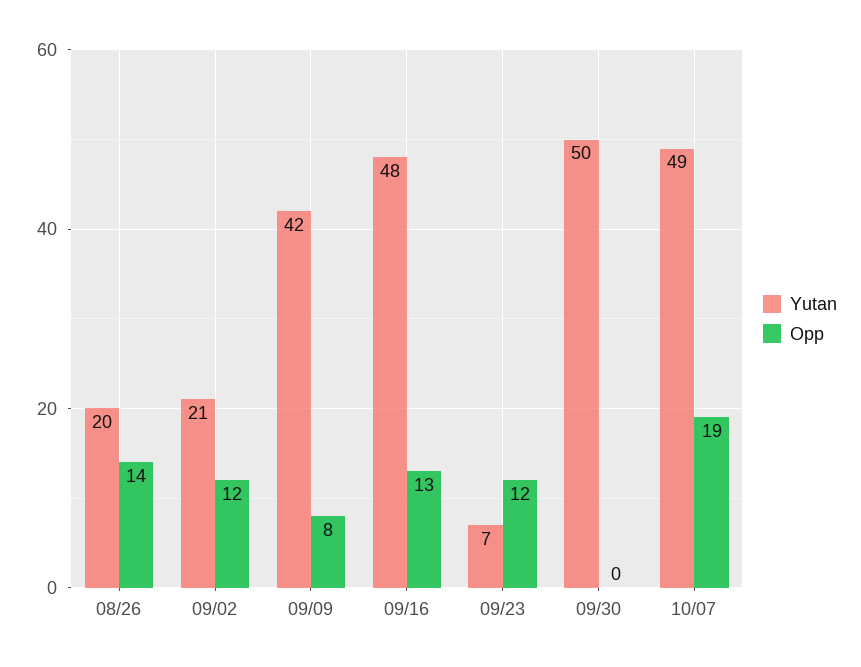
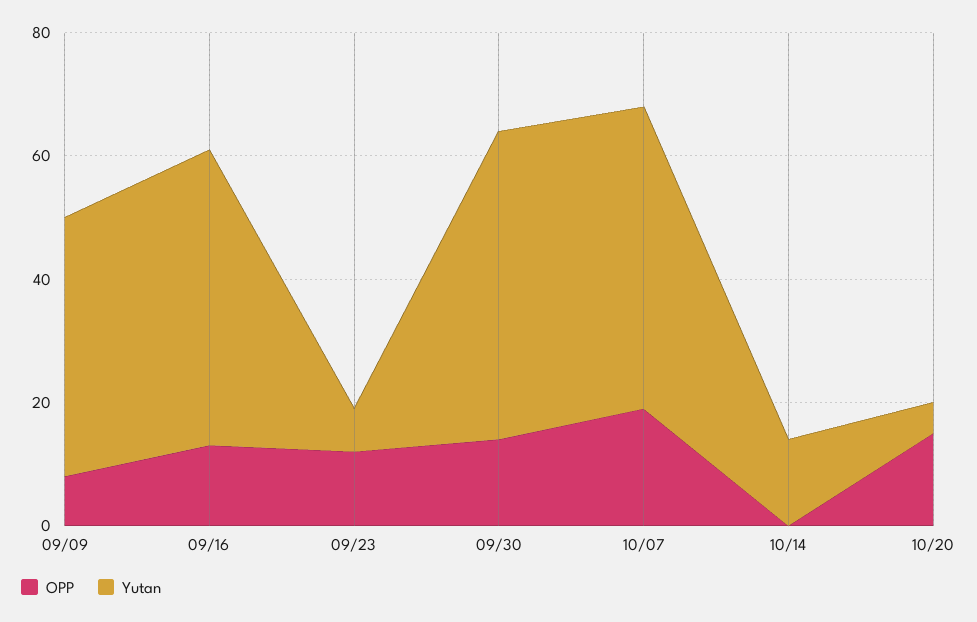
Yutan, 08/26: 20 -> none
Opp, 08/26: 14 -> none
Yutan, 09/02: 21 -> none
Opp, 09/02: 12 -> none
Opp, 09/30: 0 -> 15
Opp, 10/14: none -> 0
Yutan, 10/14: none -> 15
Opp, 10/20: none -> 15
Yutan, 10/20: none -> 5

